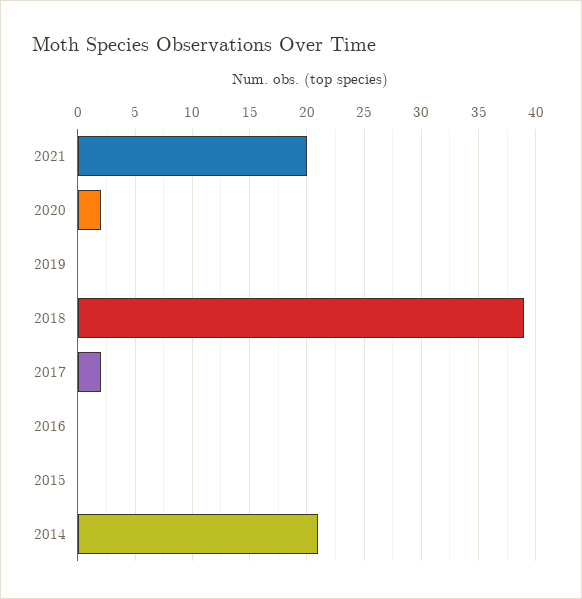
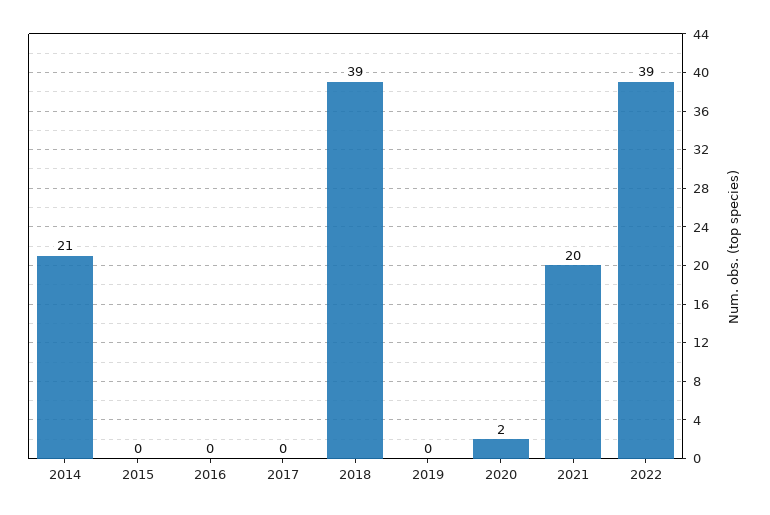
2017: 2 -> 0
2022: none -> 39

